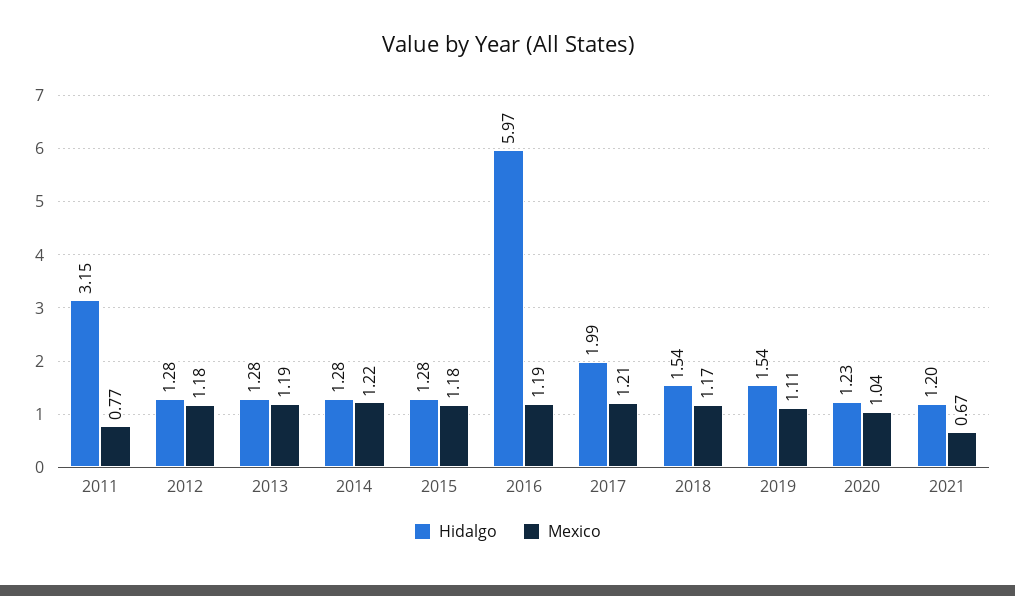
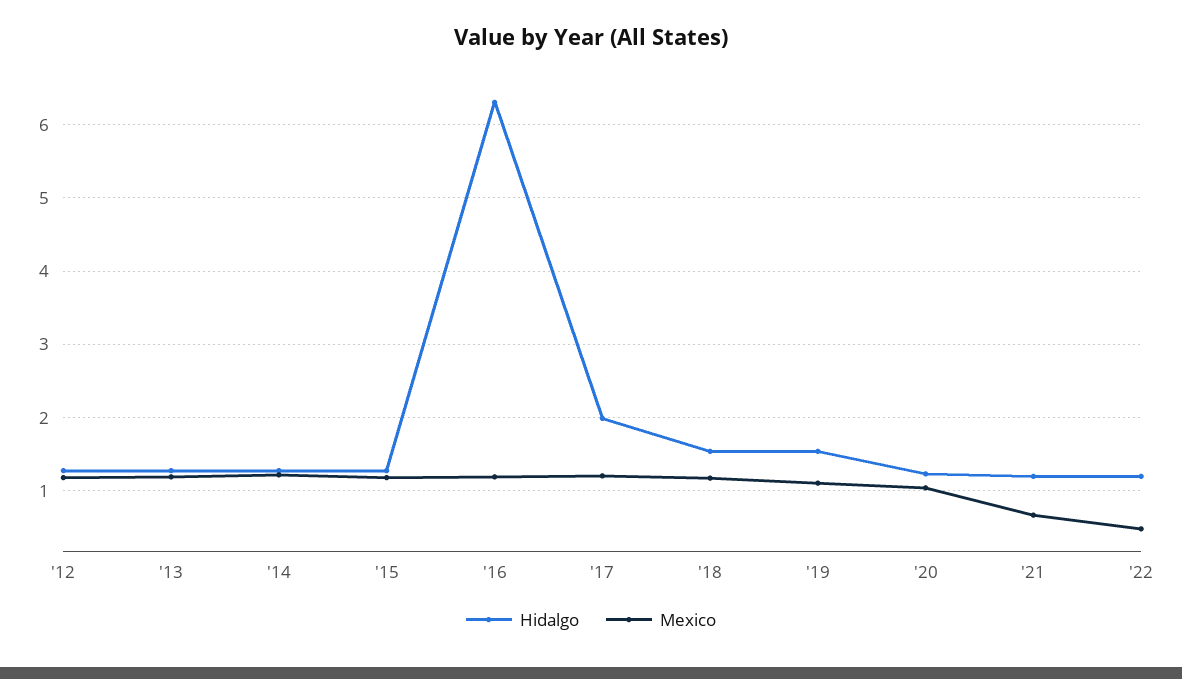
Hidalgo, 2011: 3.15 -> none
Mexico, 2011: 0.77 -> none
Hidalgo, 2016: 5.97 -> 6.3
Hidalgo, '22: none -> 1.2
Mexico, '22: none -> 0.5

